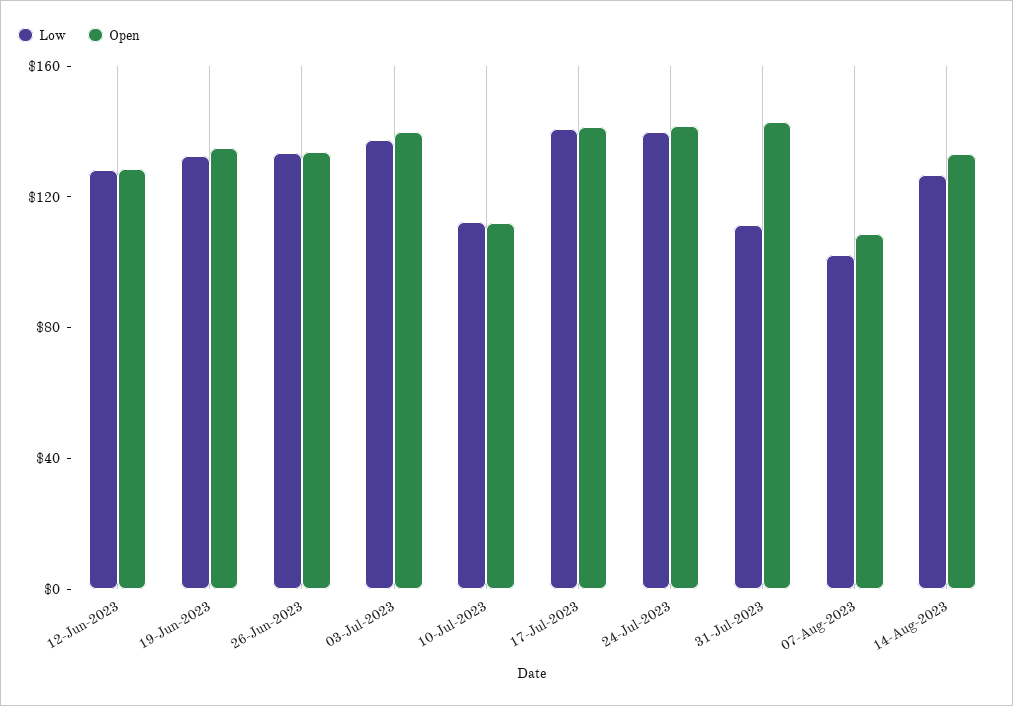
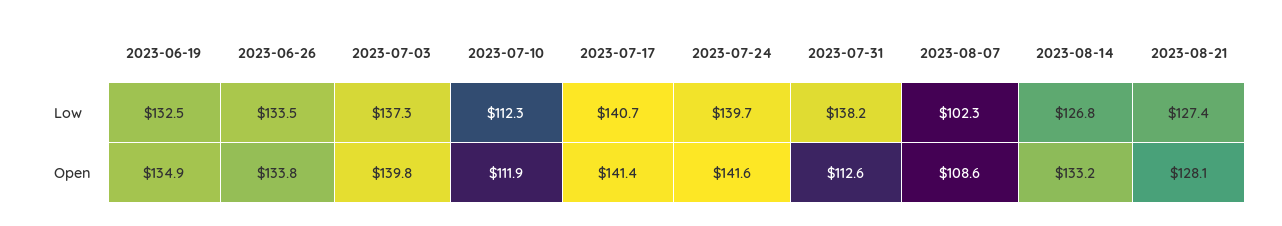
Low, 12-Jun-2023: 130 -> none
Open, 12-Jun-2023: 130 -> none
Low, 31-Jul-2023: 110 -> 138.2
Open, 31-Jul-2023: 140 -> 112.6
Low, 2023-08-21: none -> 127.4
Open, 2023-08-21: none -> 128.1

